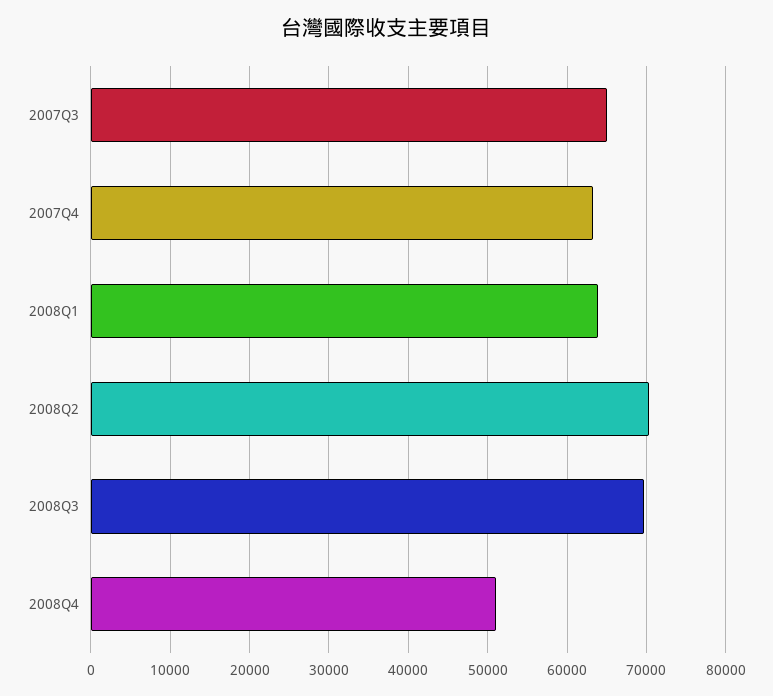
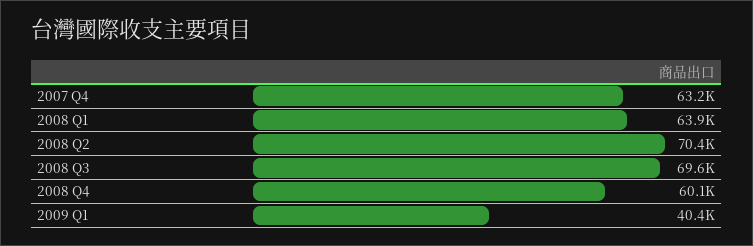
2007Q3: 65000 -> none
2008Q4: 51000 -> 60100
2009 Q1: none -> 40400

